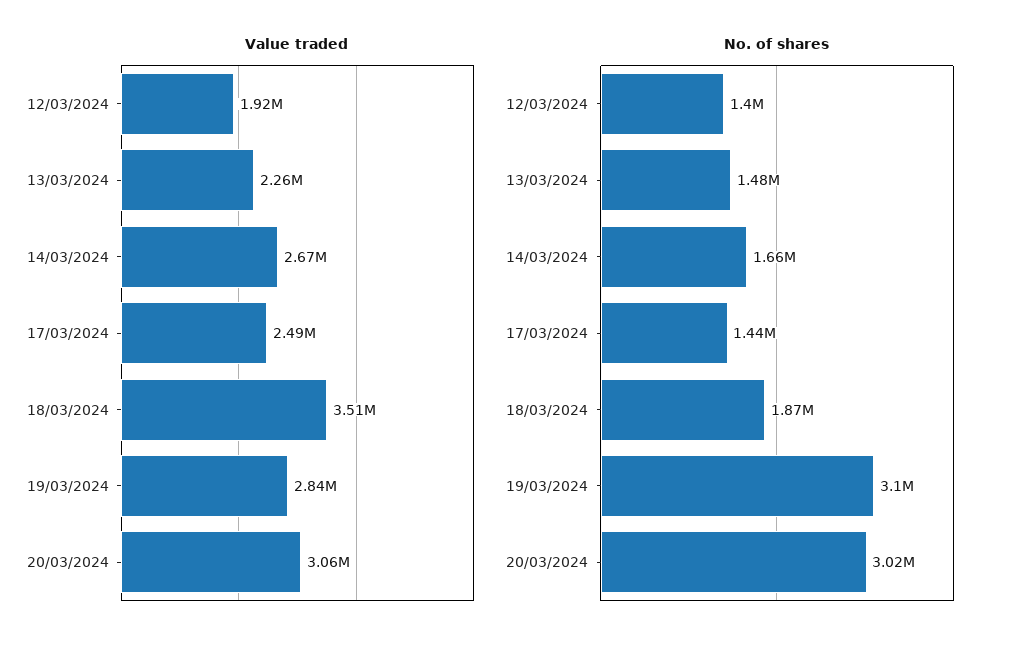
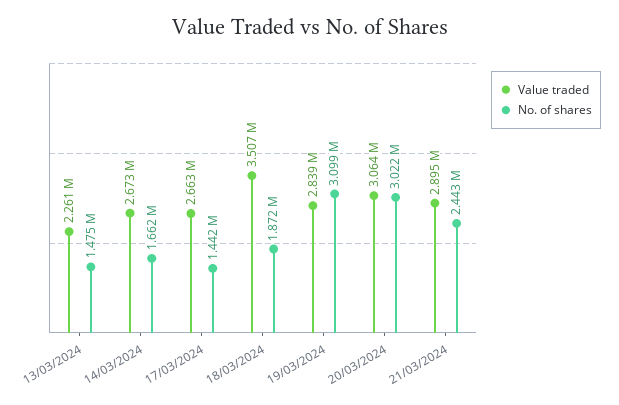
Value traded, 12/03/2024: 1920000 -> none
Value traded, 17/03/2024: 2490000 -> 2663000
No. of shares, 12/03/2024: 1400000 -> none
Value traded, 21/03/2024: none -> 2895000
No. of shares, 21/03/2024: none -> 2443000

